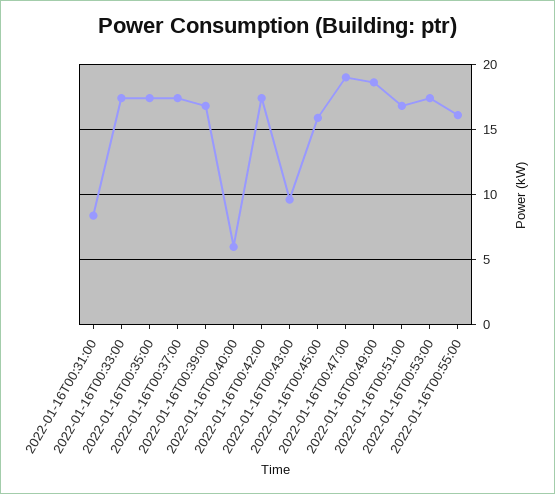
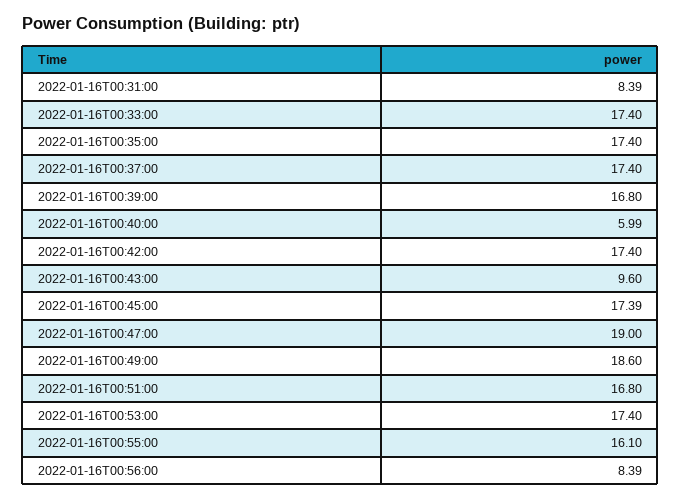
2022-01-16T00:45:00: 16 -> 17.39
2022-01-16T00:56:00: none -> 8.39

